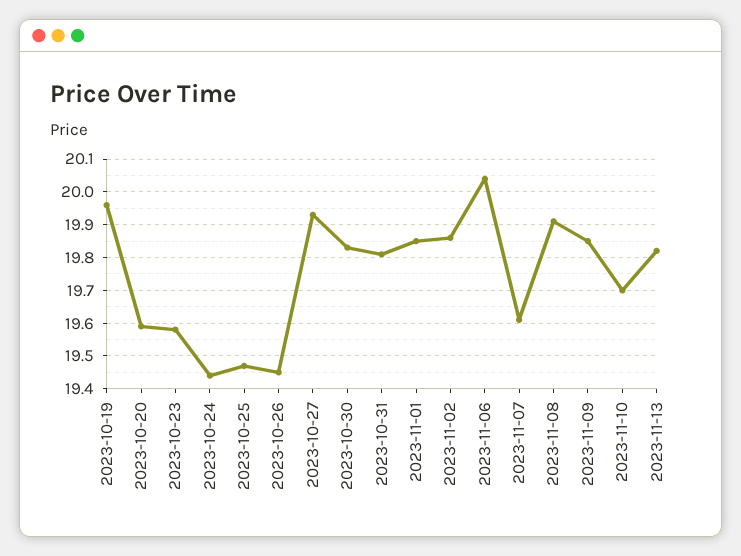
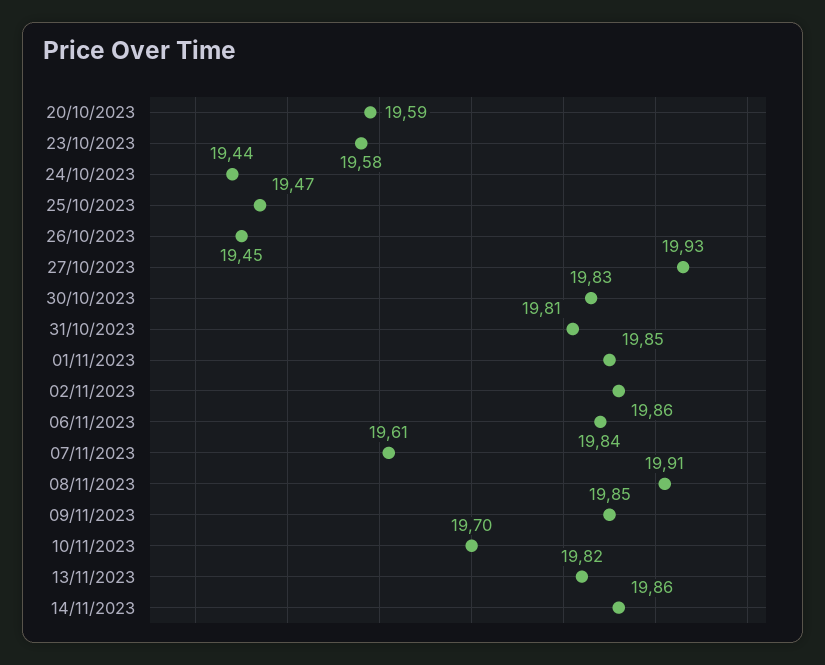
2023-10-19: 19.95 -> none
2023-11-06: 20.05 -> 19.84
14/11/2023: none -> 19.86

